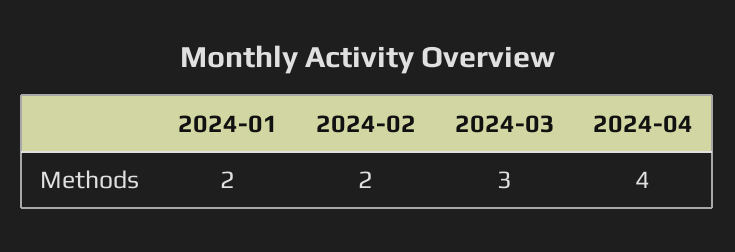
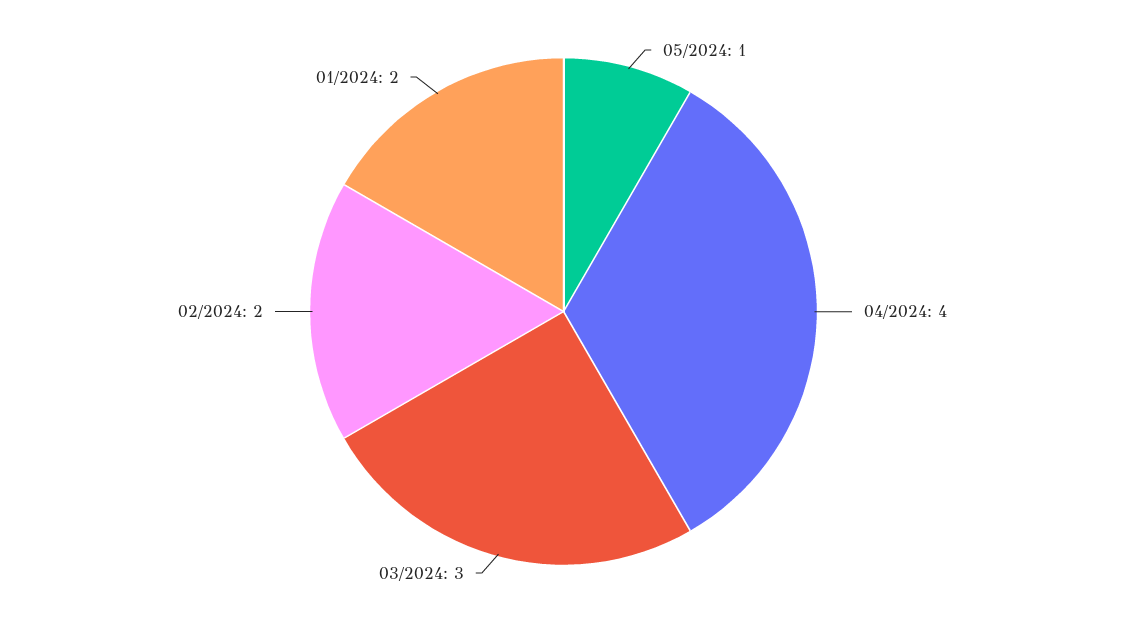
05/2024: none -> 1

